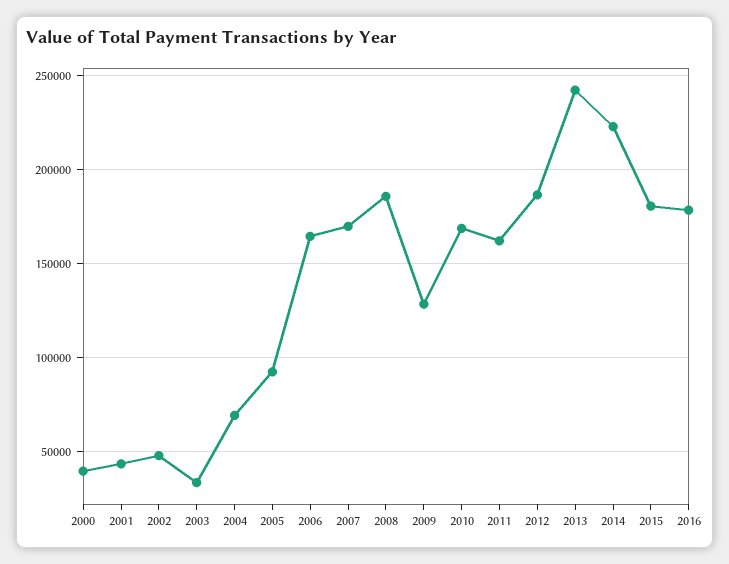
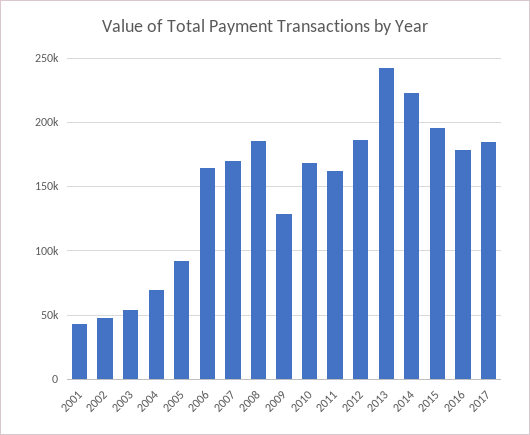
2000: 40000 -> none
2003: 35000 -> 55000
2015: 180000 -> 195000
2017: none -> 185000

